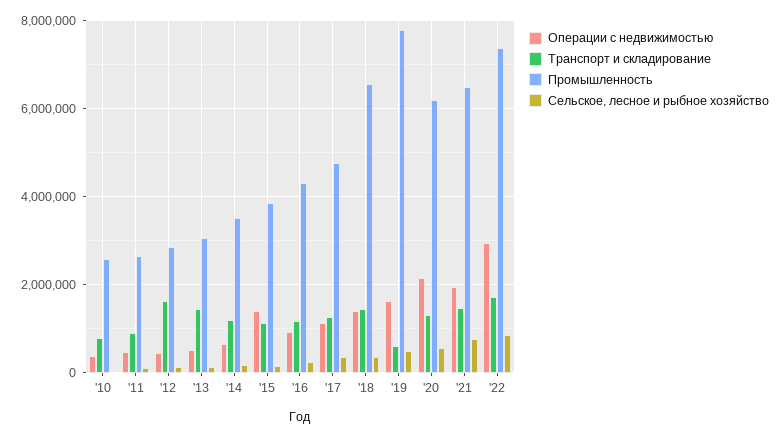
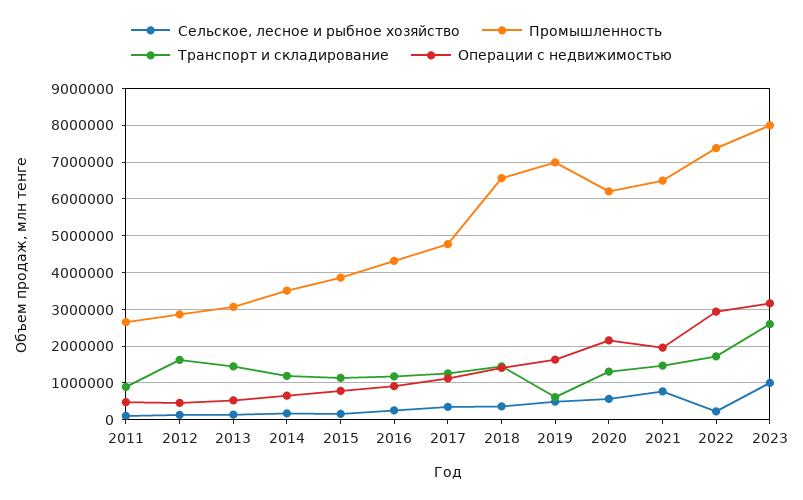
Операции с недвижимостью, '10: 400000 -> none
Транспорт и складирование, '10: 800000 -> none
Промышленность, '10: 2600000 -> none
Сельское, лесное и рыбное хозяйство, '10: 0 -> none
Операции с недвижимостью, '15: 1400000 -> 800000
Промышленность, '19: 7800000 -> 7000000
Сельское, лесное и рыбное хозяйство, '22: 800000 -> 200000
Сельское, лесное и рыбное хозяйство, 2023: none -> 1000000
Промышленность, 2023: none -> 8000000
Транспорт и складирование, 2023: none -> 2600000
Операции с недвижимостью, 2023: none -> 3200000

